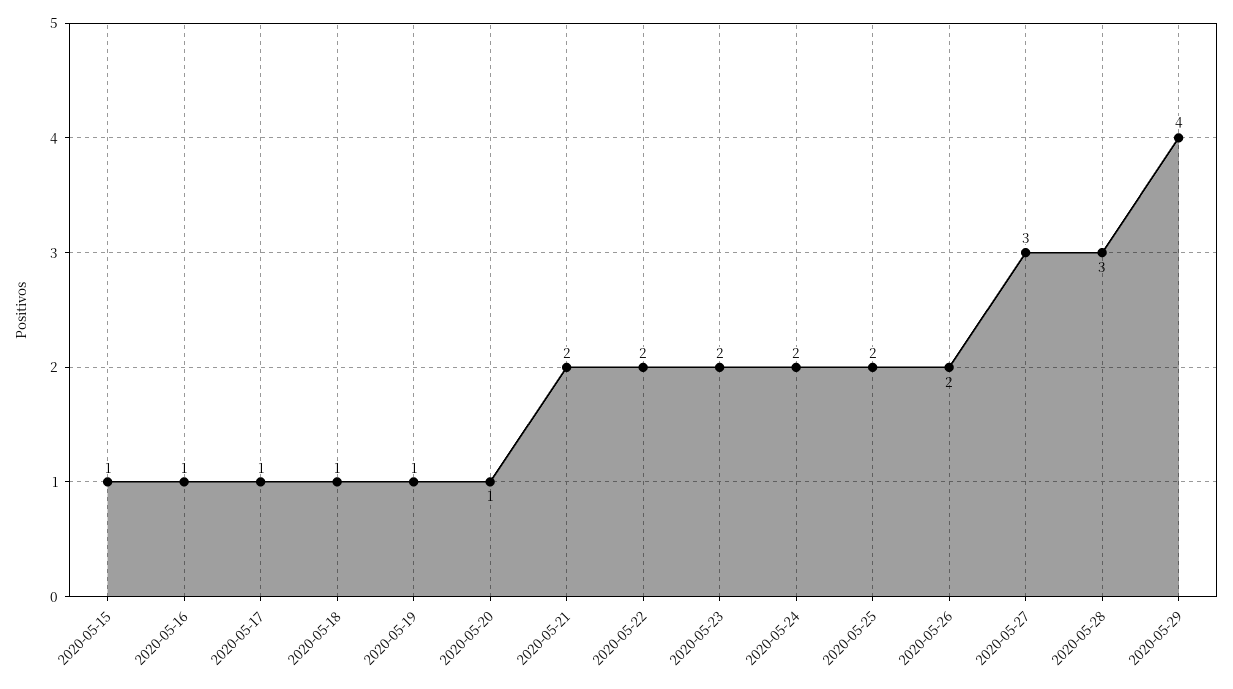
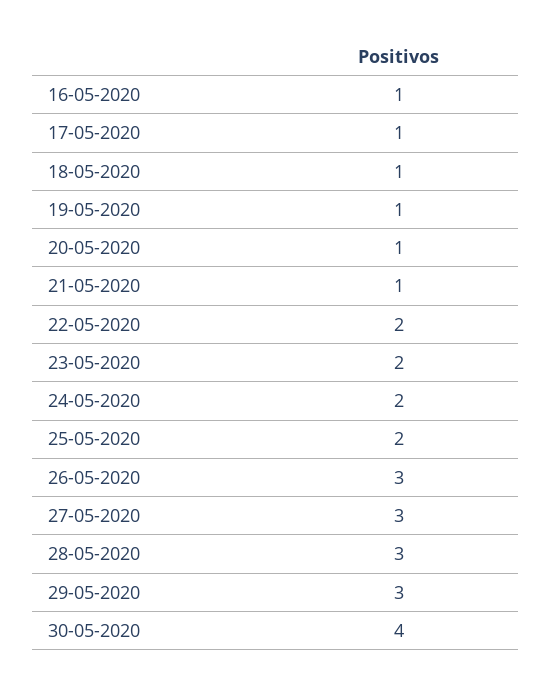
2020-05-15: 1 -> none
2020-05-21: 2 -> 1
2020-05-26: 2 -> 3
2020-05-29: 4 -> 3
30-05-2020: none -> 4

